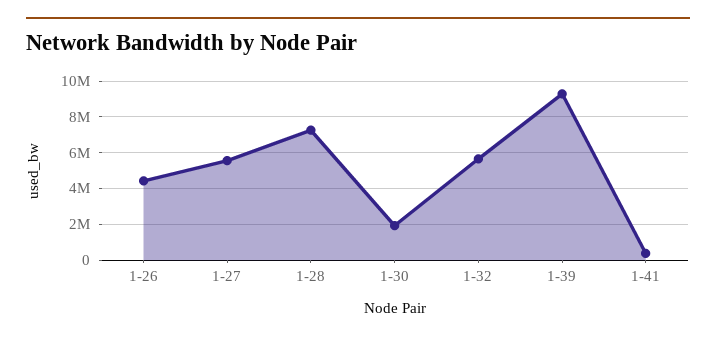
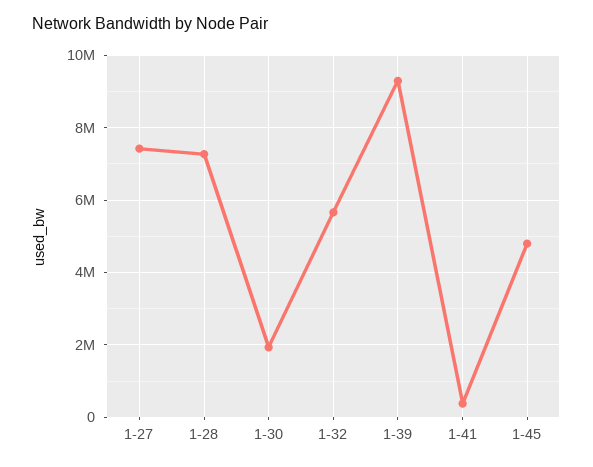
1-26: 4500000 -> none
1-27: 5500000 -> 7400000
1-45: none -> 4800000

